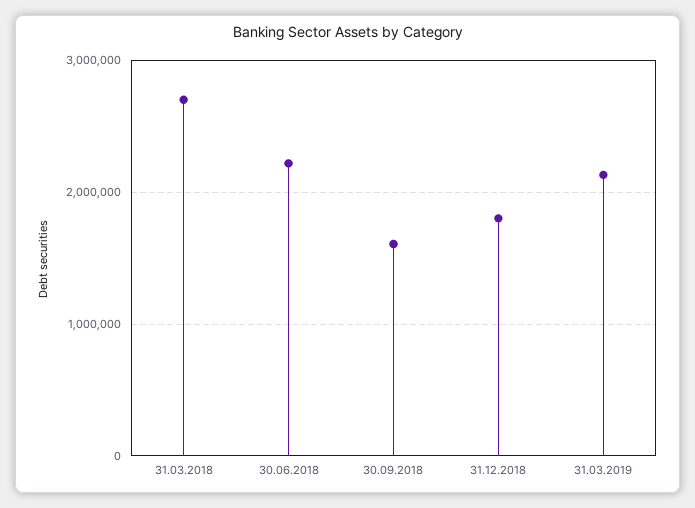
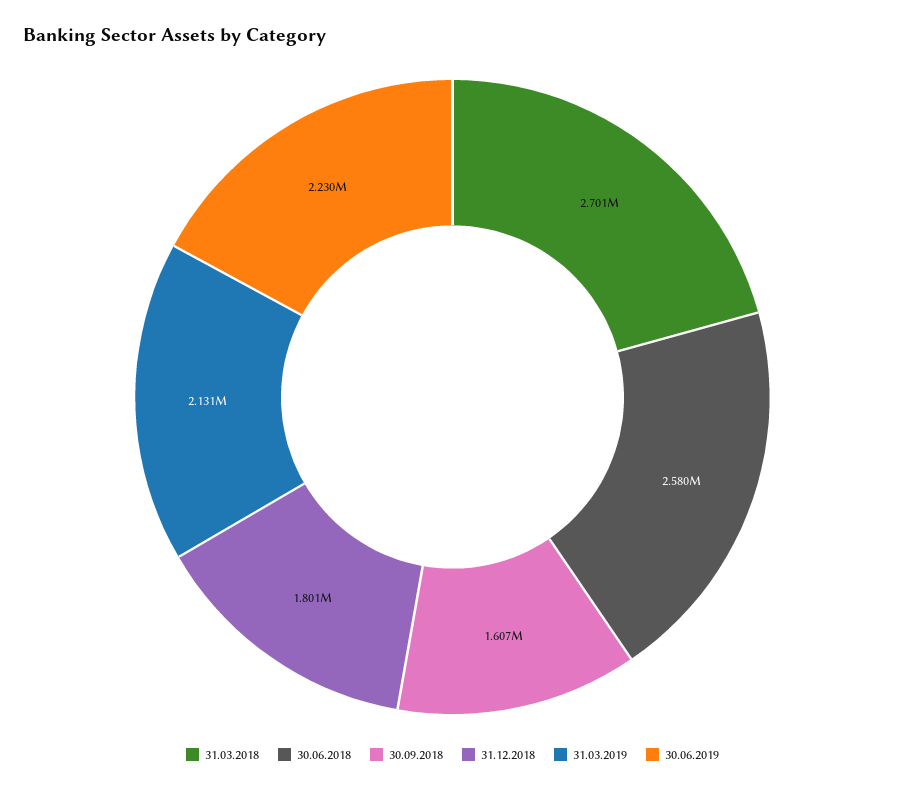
30.06.2018: 2200000 -> 2580000
30.06.2019: none -> 2230000

